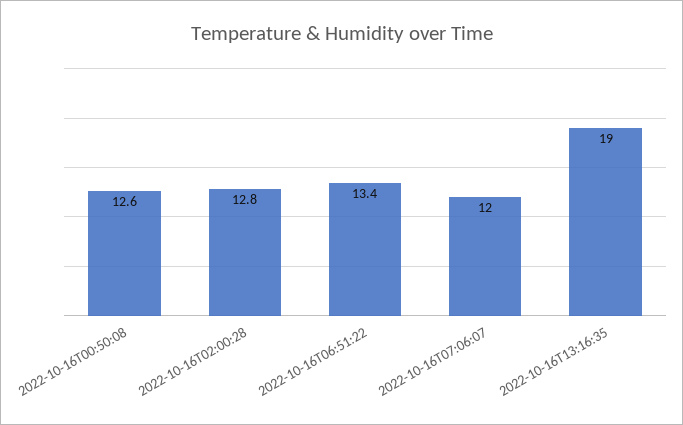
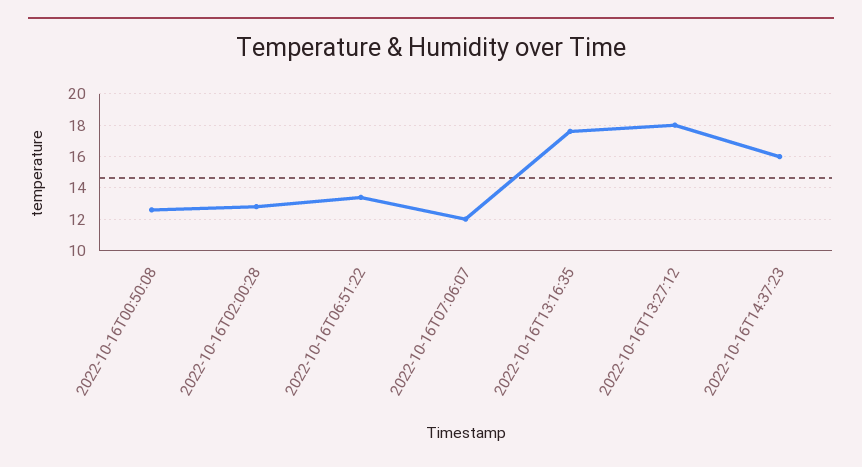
2022-10-16T13:16:35: 19 -> 17.5
2022-10-16T13:27:12: none -> 18
2022-10-16T14:37:23: none -> 16

